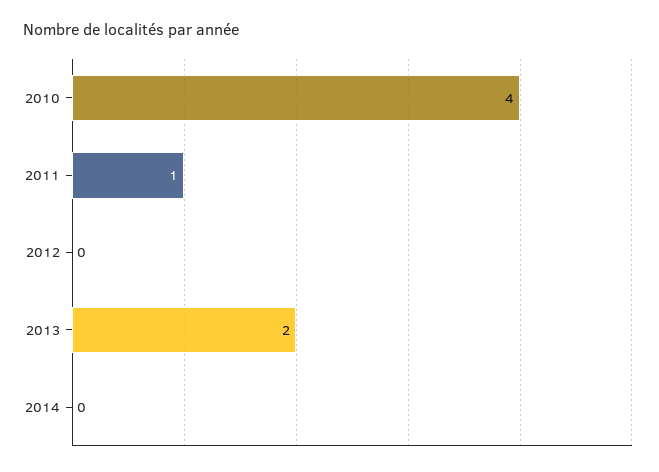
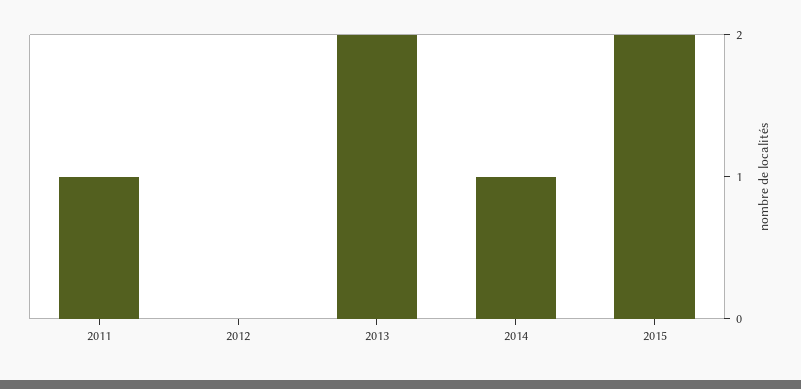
2010: 4 -> none
2014: 0 -> 1
2015: none -> 2

